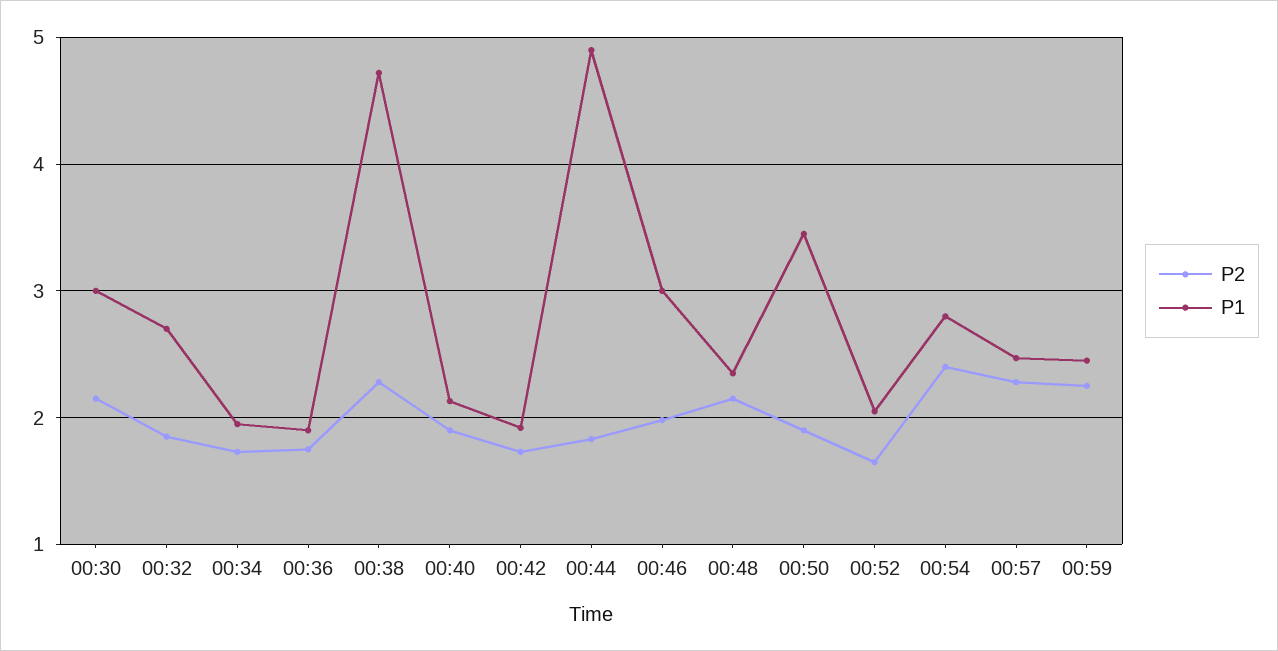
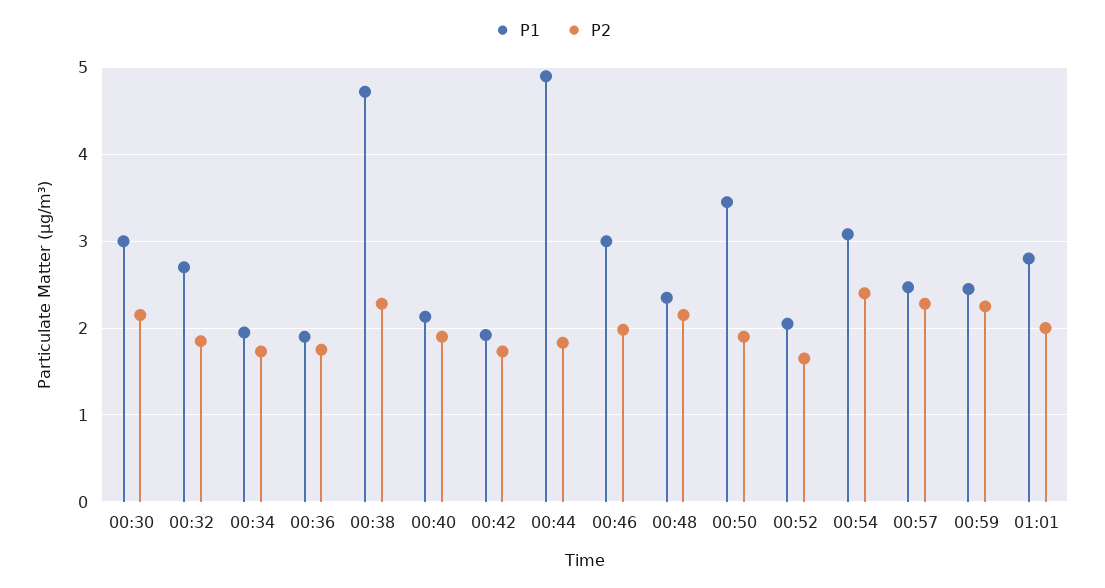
P1, 00:54: 2.8 -> 3.1
P1, 01:01: none -> 2.8
P2, 01:01: none -> 2

